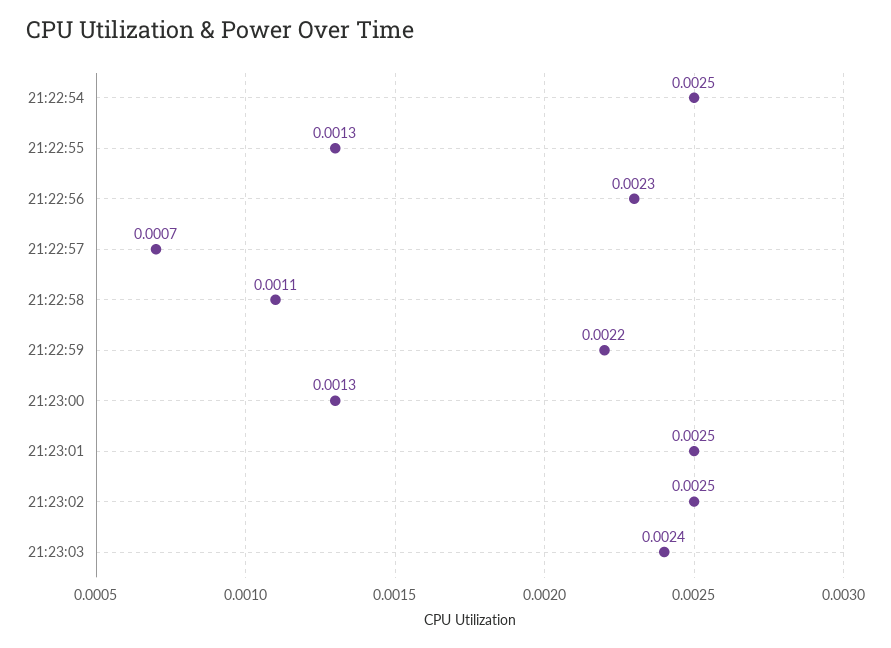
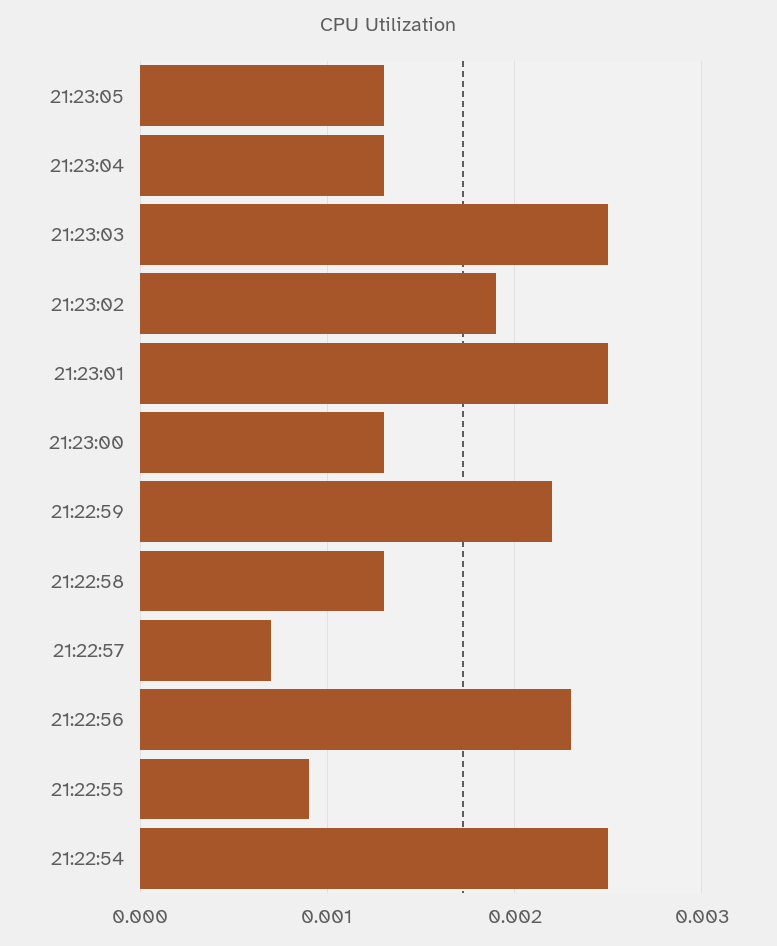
21:22:55: 0.0013 -> 0.0009
21:22:58: 0.0011 -> 0.0013
21:23:02: 0.0025 -> 0.0019
21:23:03: 0.0024 -> 0.0025
21:23:05: none -> 0.0013
21:23:04: none -> 0.0013

